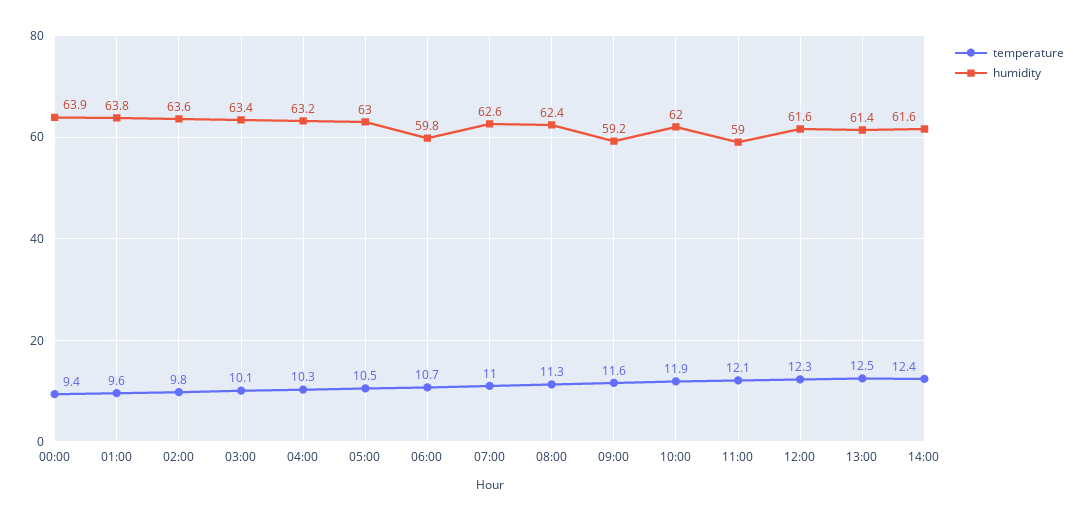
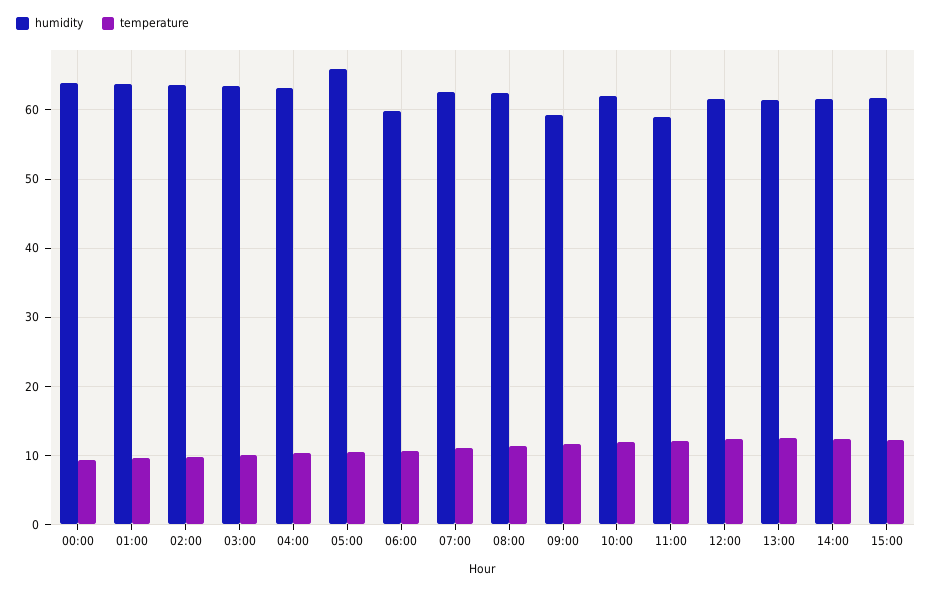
humidity, 05:00: 63 -> 66
humidity, 15:00: none -> 62
temperature, 15:00: none -> 12

